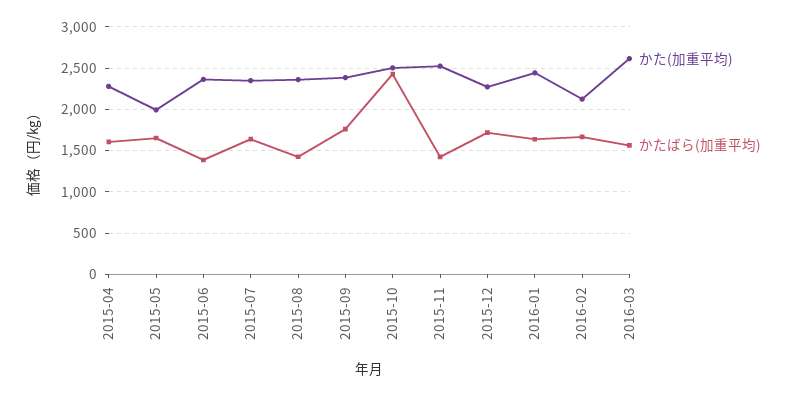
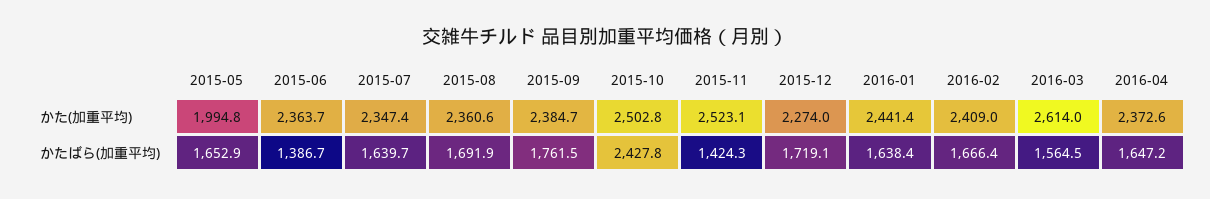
かた(加重平均), 2015-04: 2300 -> none
かたばら(加重平均), 2015-04: 1600 -> none
かたばら(加重平均), 2015-08: 1400 -> 1691.9
かた(加重平均), 2016-02: 2100 -> 2409
かた(加重平均), 2016-04: none -> 2372.6
かたばら(加重平均), 2016-04: none -> 1647.2

